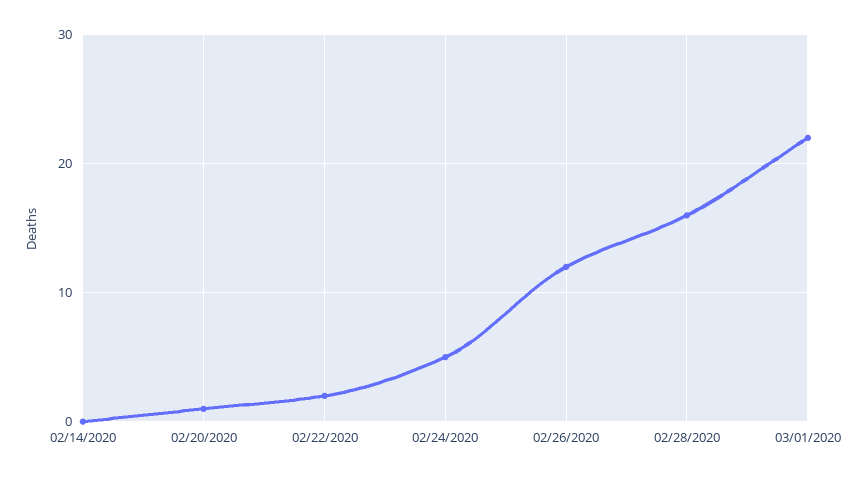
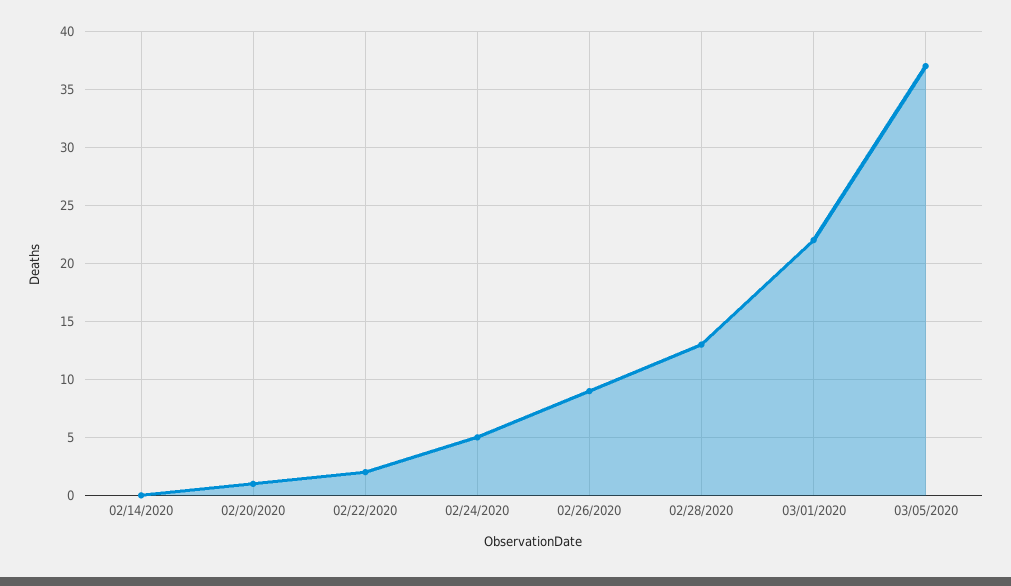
02/26/2020: 12 -> 9
02/28/2020: 16 -> 13
03/05/2020: none -> 37

